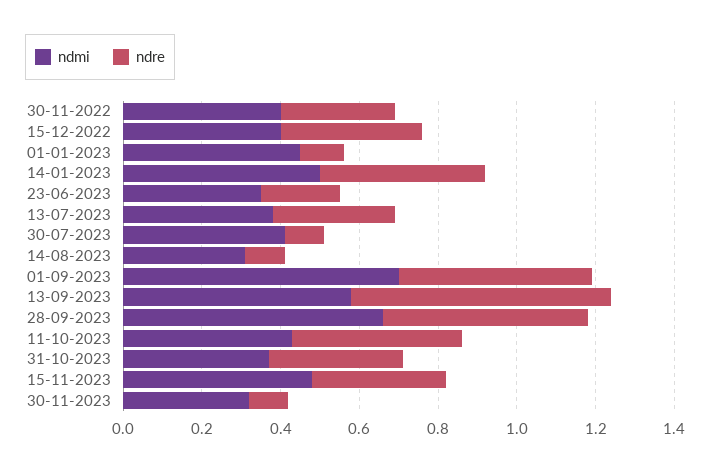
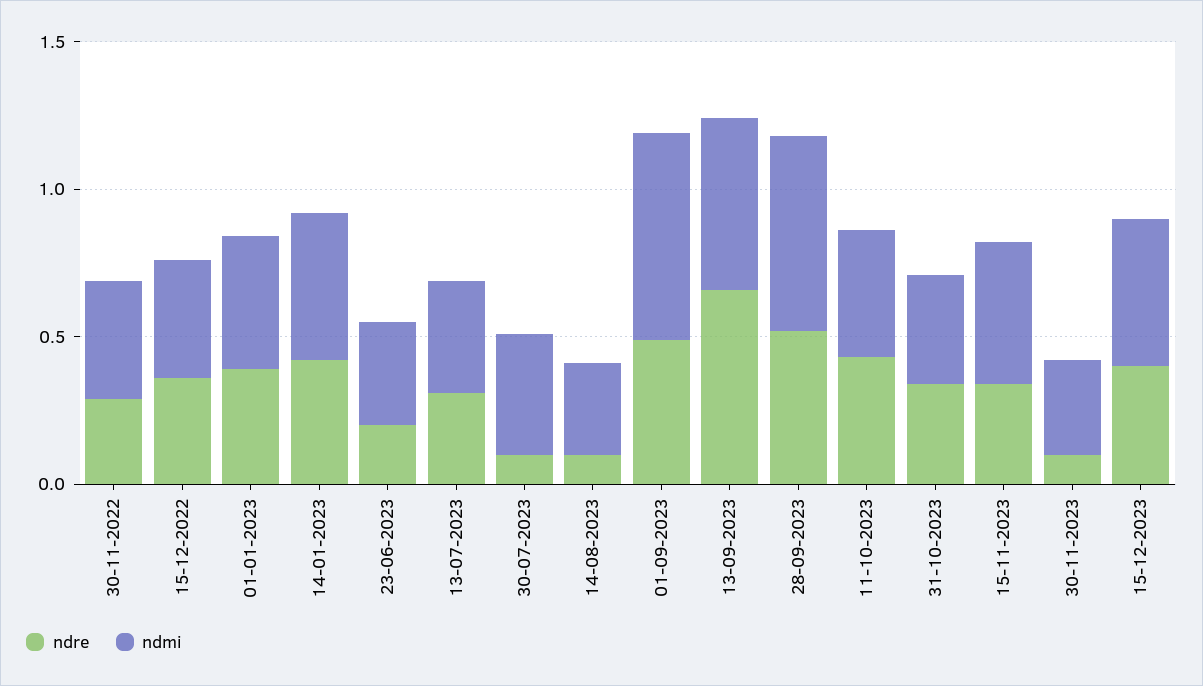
ndre, 01-01-2023: 0.1 -> 0.4
ndre, 15-12-2023: none -> 0.4
ndmi, 15-12-2023: none -> 0.5

